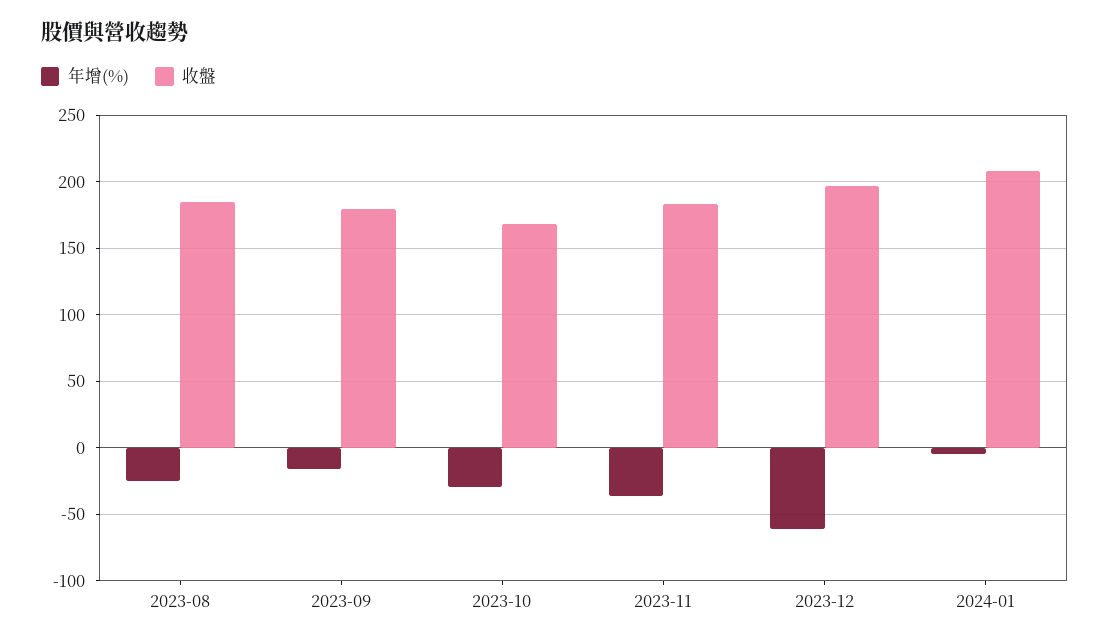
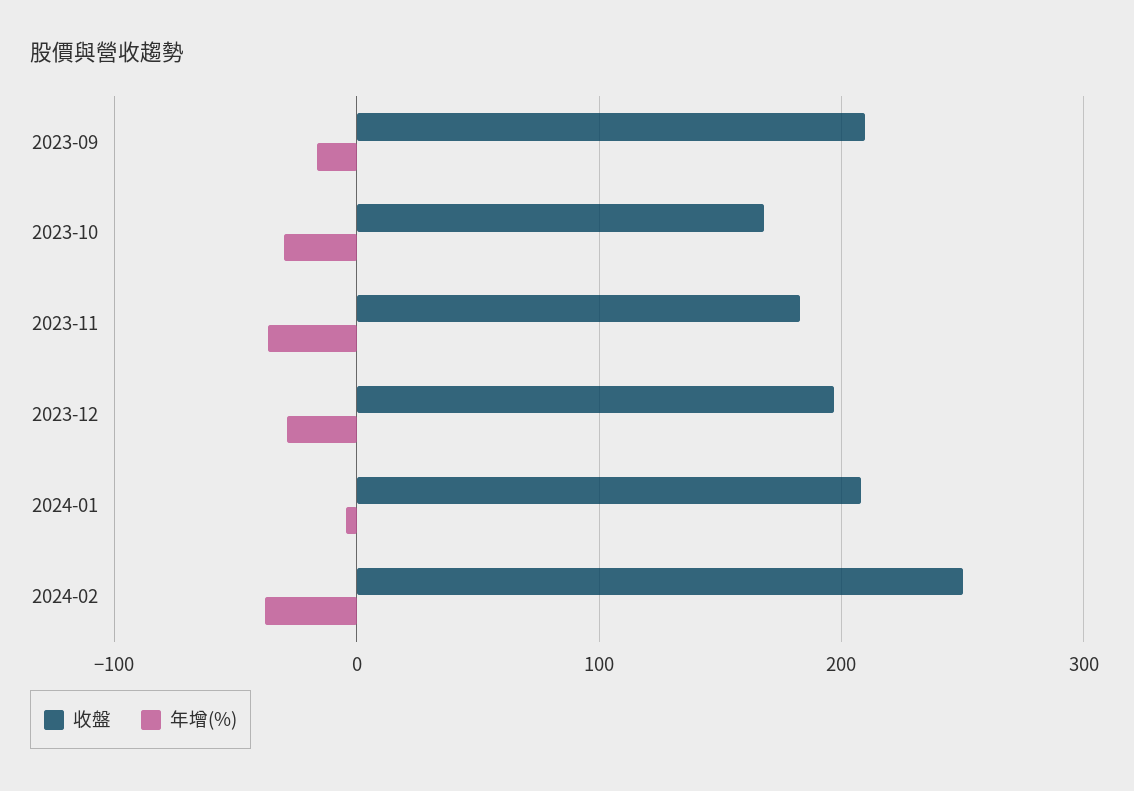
年增(%), 2023-08: -25 -> none
收盤, 2023-08: 185 -> none
收盤, 2023-09: 180 -> 210
年增(%), 2023-12: -60 -> -30
收盤, 2024-02: none -> 250
年增(%), 2024-02: none -> -40

